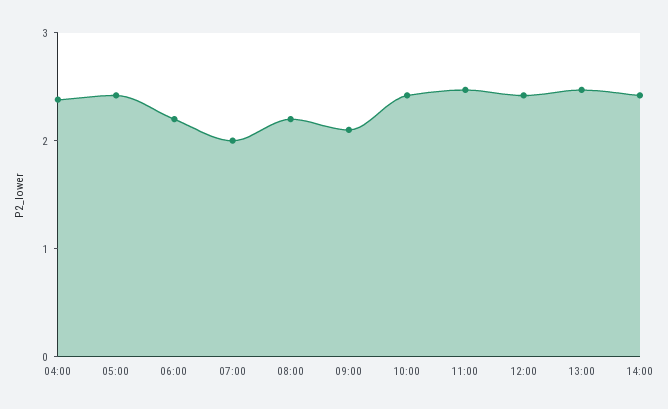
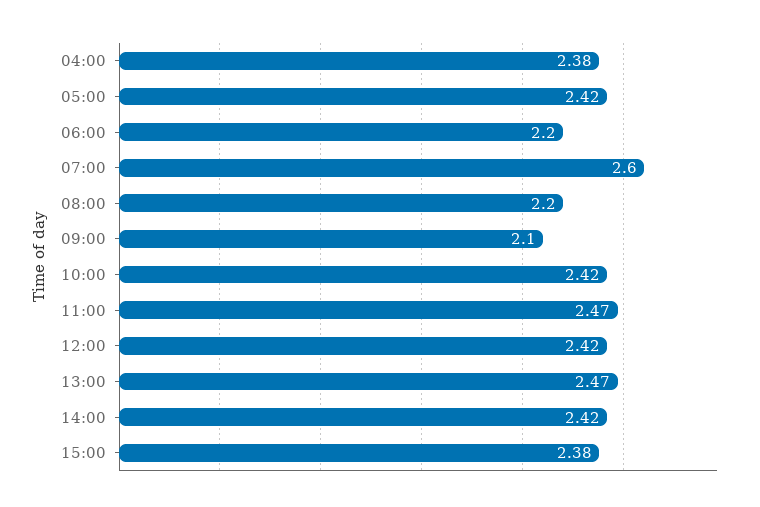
07:00: 2 -> 2.6
15:00: none -> 2.38

